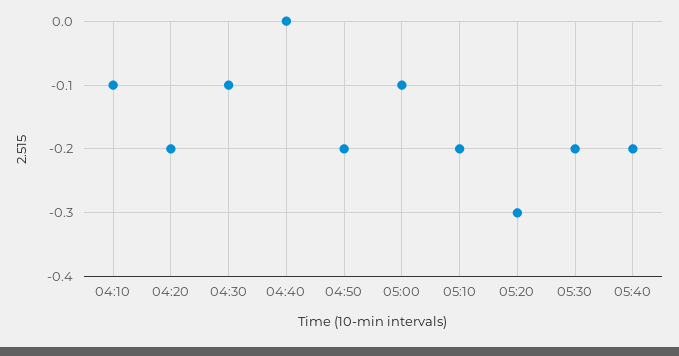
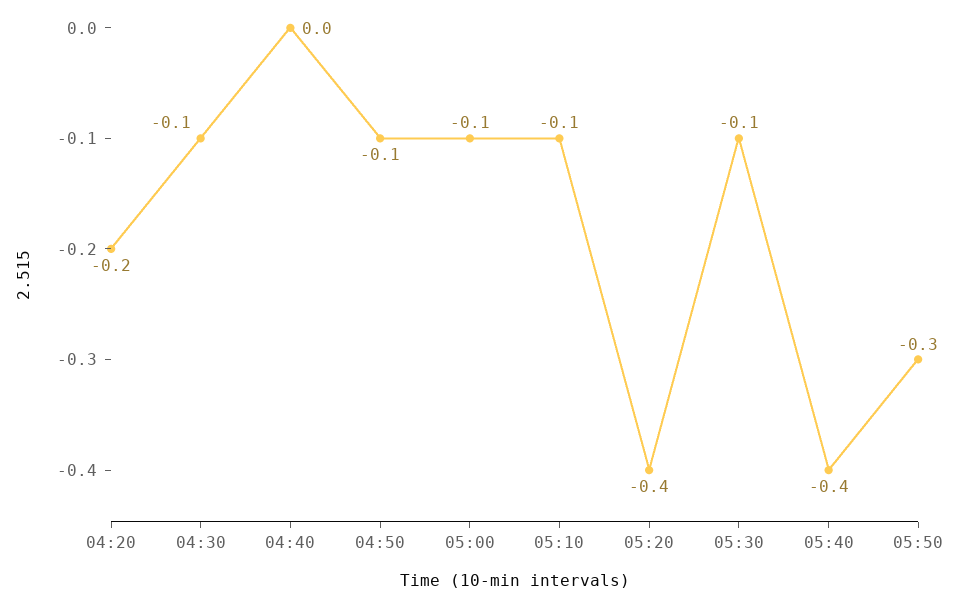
04:10: -0.1 -> none
04:50: -0.2 -> -0.1
05:10: -0.2 -> -0.1
05:20: -0.3 -> -0.4
05:30: -0.2 -> -0.1
05:40: -0.2 -> -0.4
05:50: none -> -0.3

